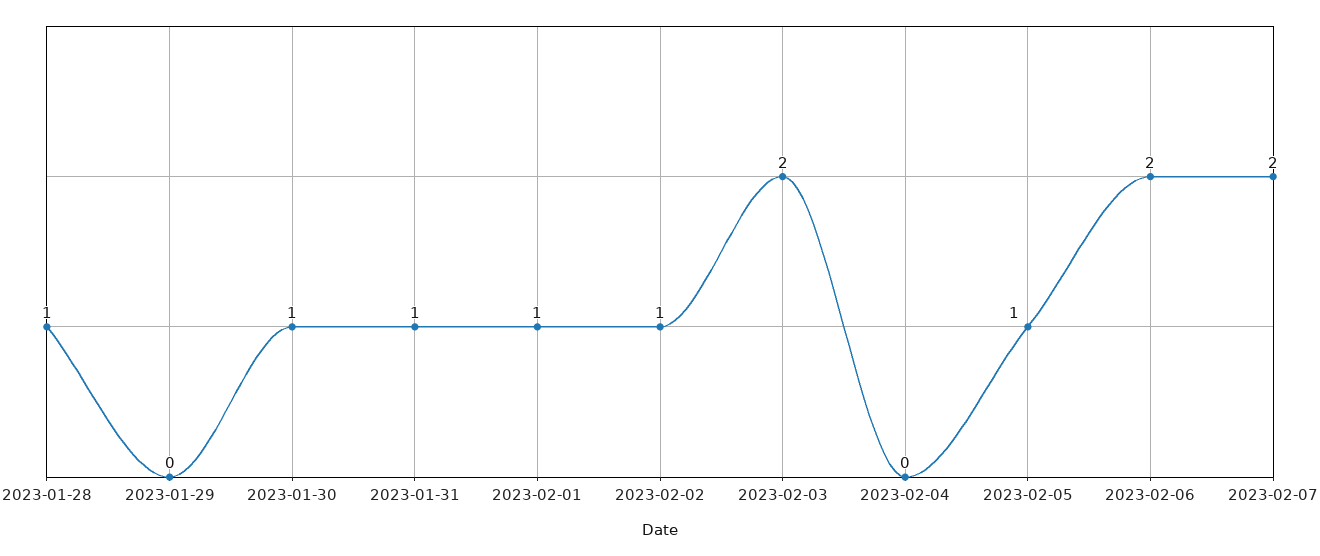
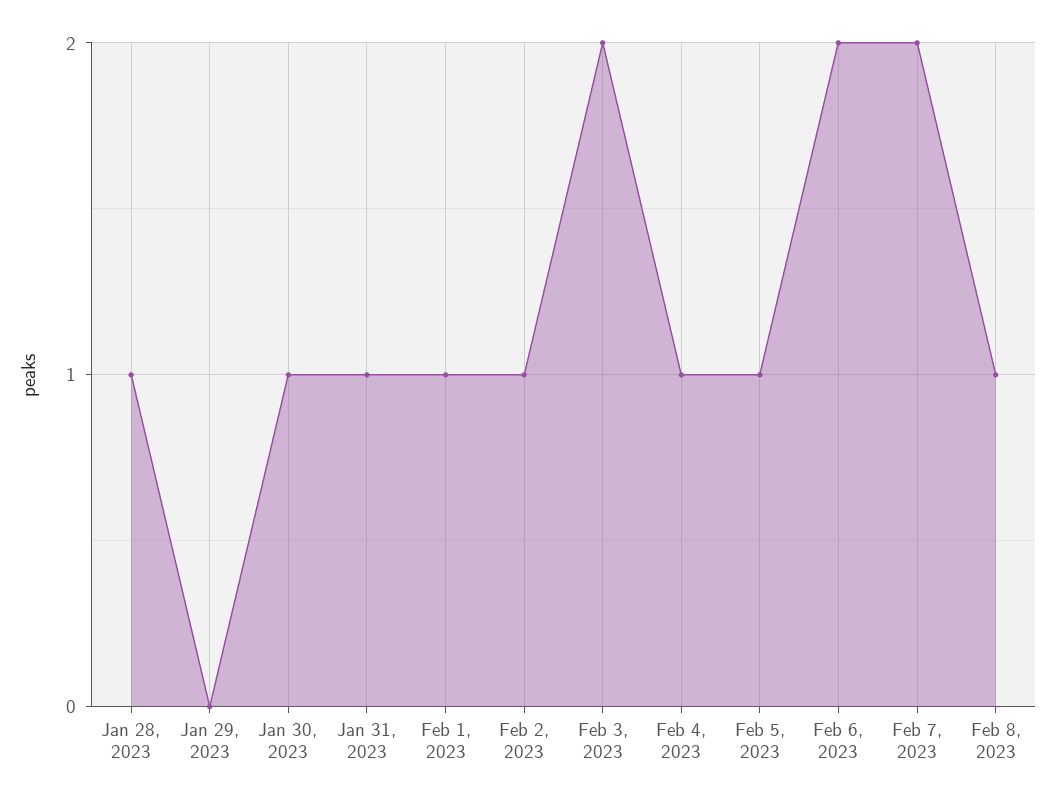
2023-02-04: 0 -> 1
Feb 8, 2023: none -> 1

